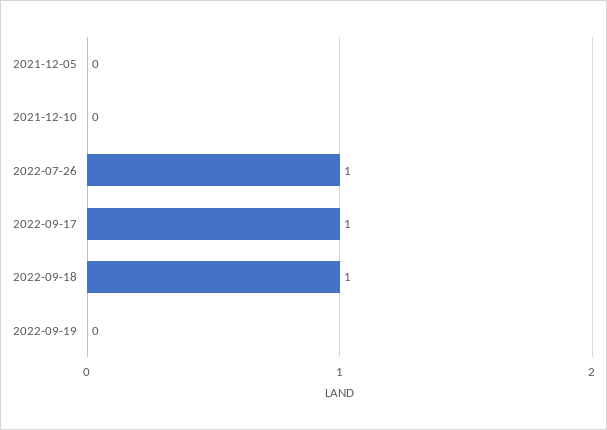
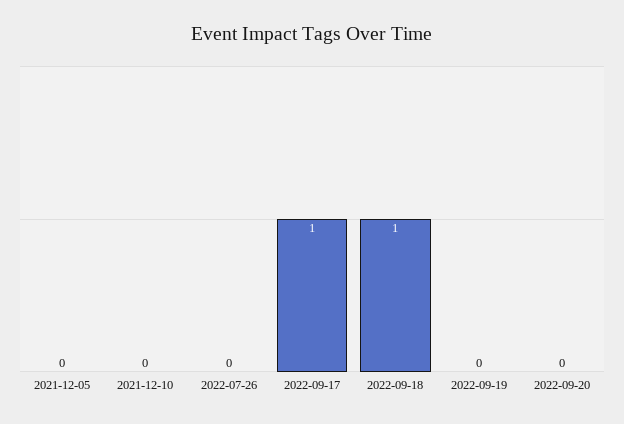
2022-07-26: 1 -> 0
2022-09-20: none -> 0

